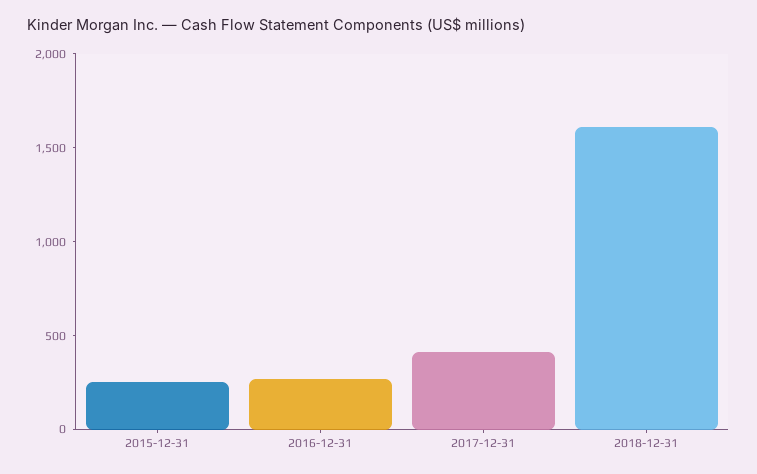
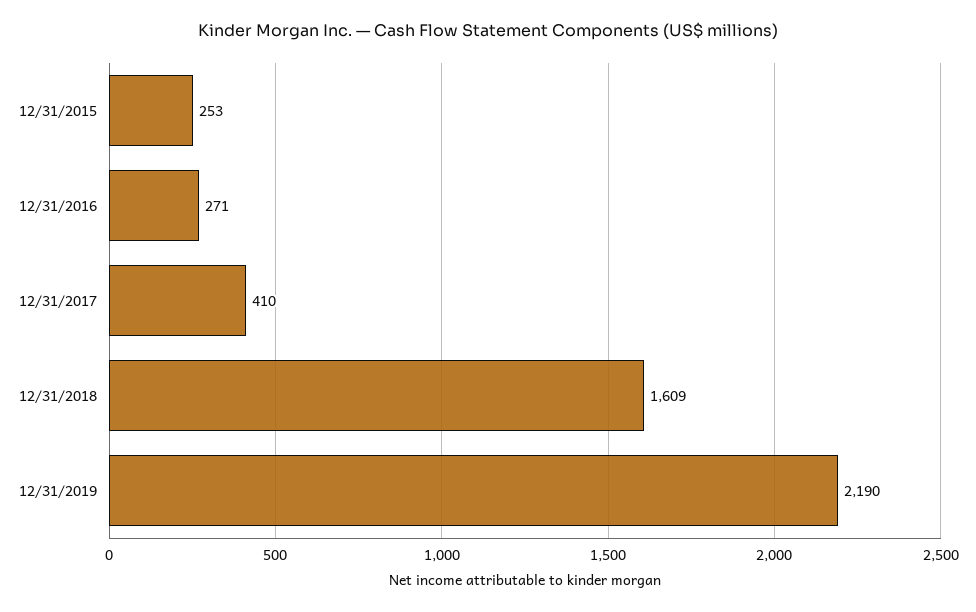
12/31/2019: none -> 2190

